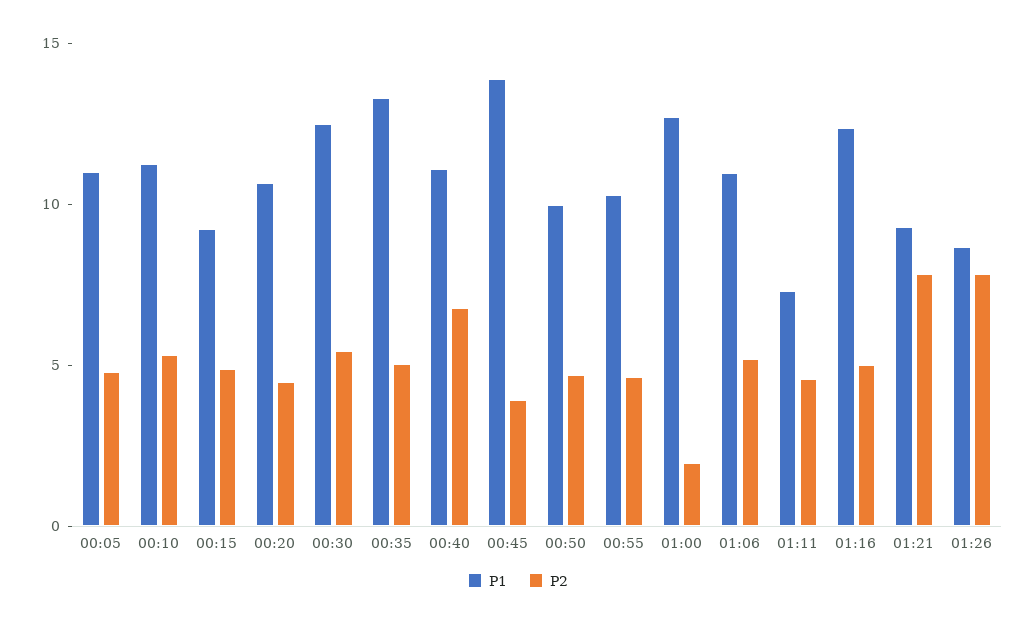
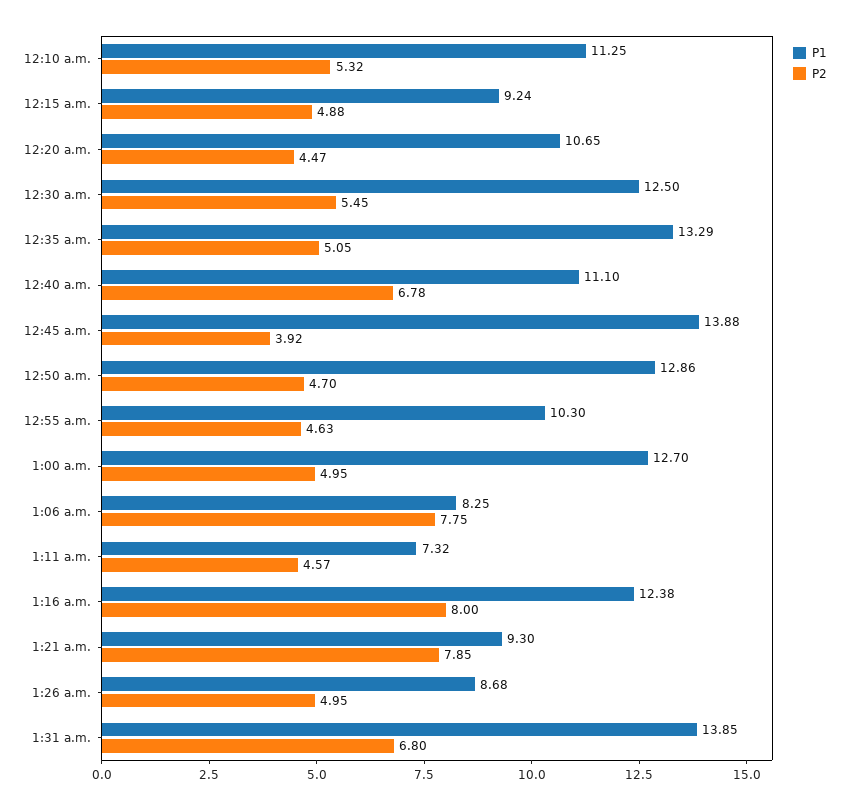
P1, 00:05: 11 -> none
P2, 00:05: 5 -> none
P1, 00:50: 10 -> 12.86
P2, 01:00: 2 -> 4.95
P1, 01:06: 11 -> 8.25
P2, 01:06: 5 -> 7.75
P2, 01:16: 5 -> 8
P2, 01:26: 8 -> 4.95
P1, 1:31 a.m.: none -> 13.85
P2, 1:31 a.m.: none -> 6.8

